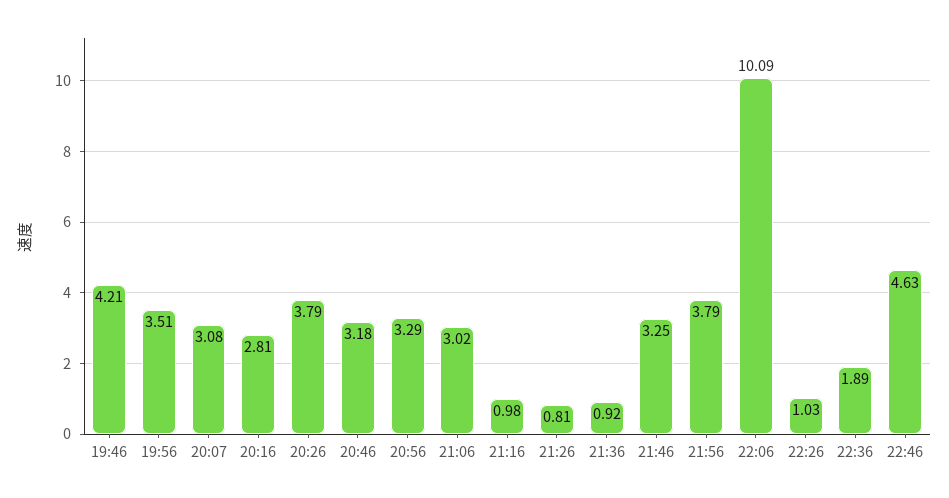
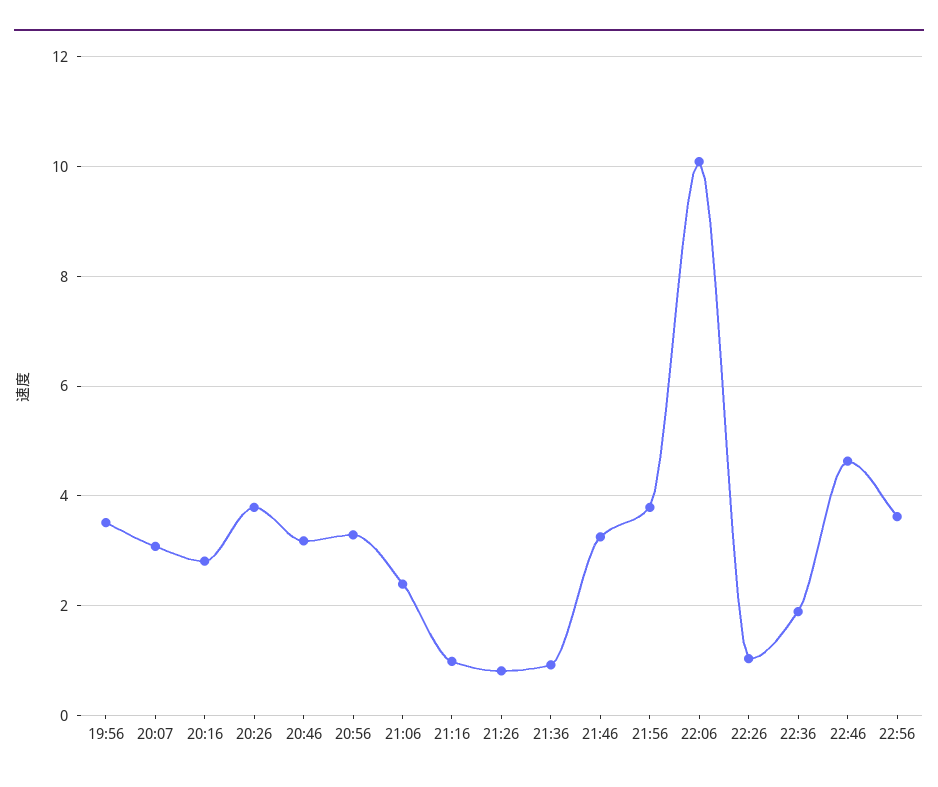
19:46: 4.21 -> none
21:06: 3.02 -> 2.4
22:56: none -> 3.6

